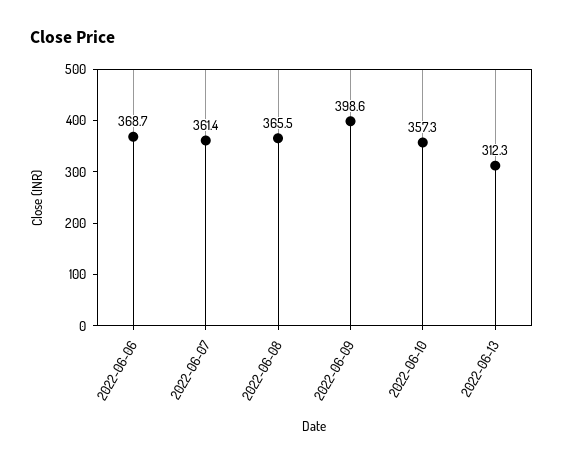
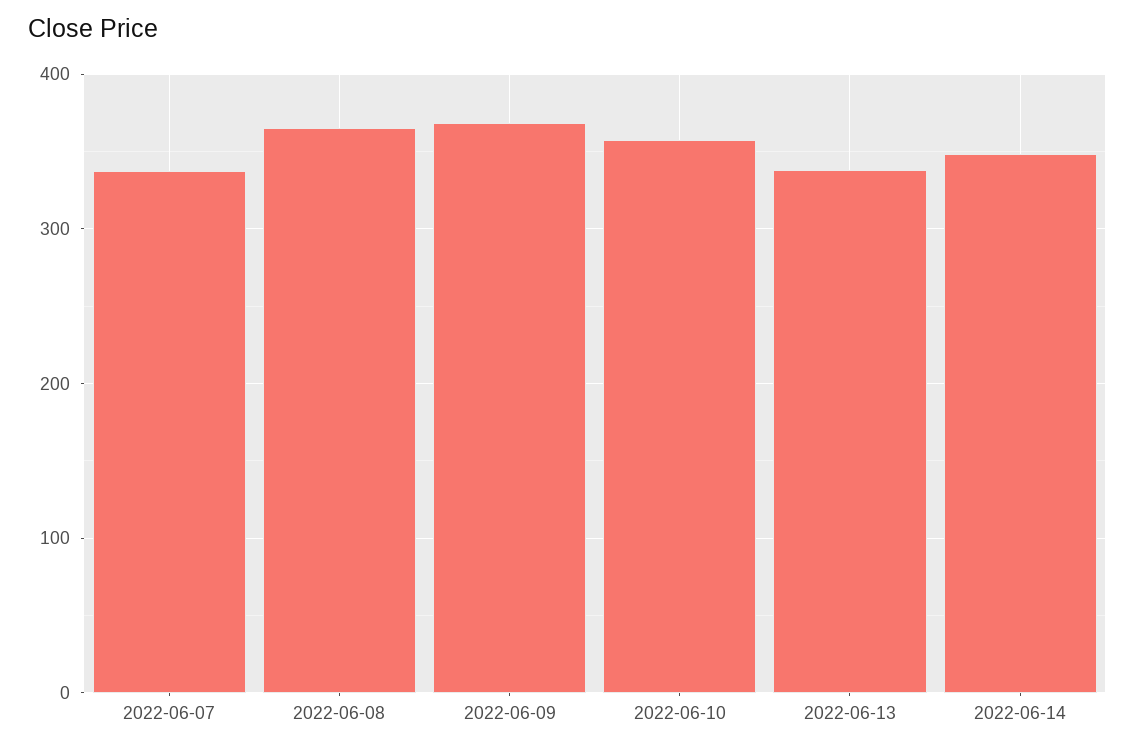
2022-06-06: 368.7 -> none
2022-06-07: 361.4 -> 340
2022-06-09: 398.6 -> 370
2022-06-13: 312.3 -> 340
2022-06-14: none -> 350

